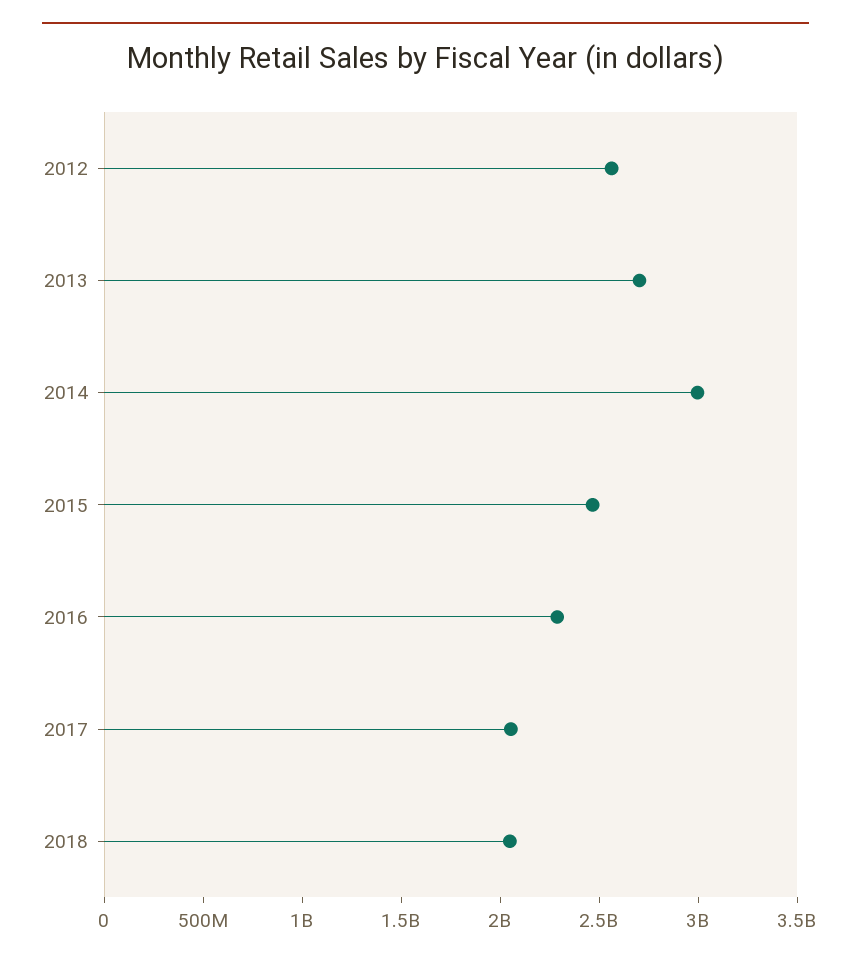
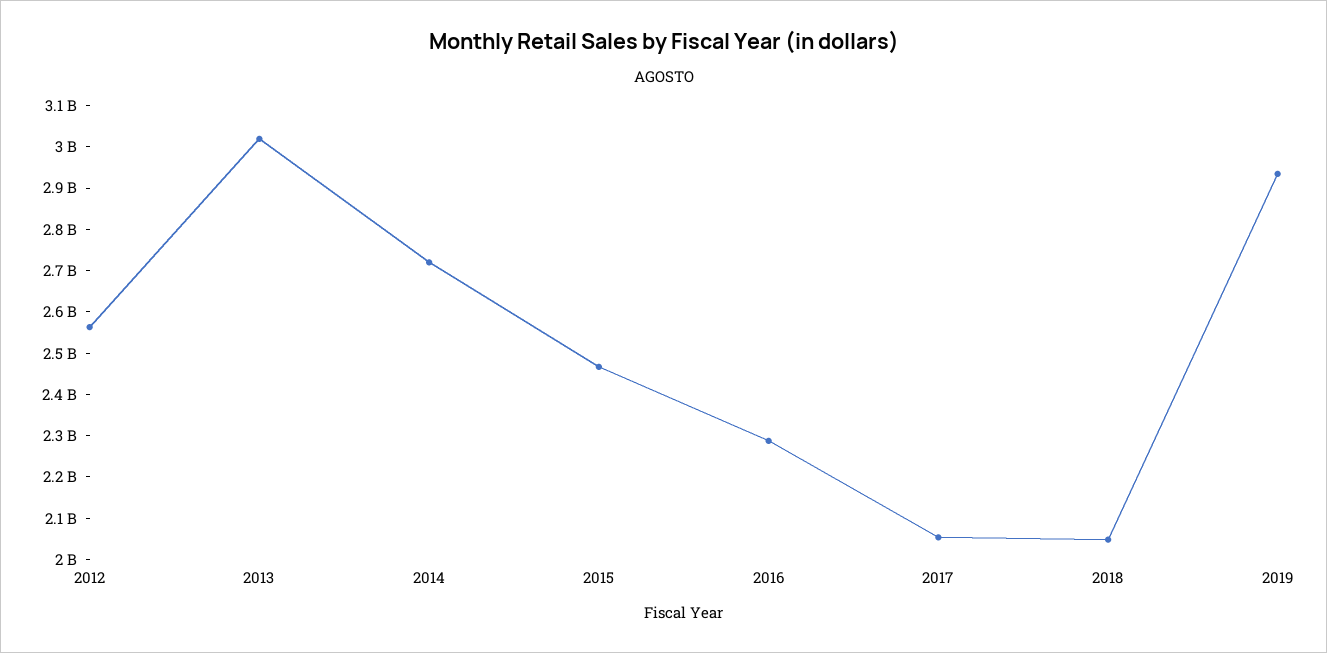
2013: 2700000000 -> 3020000000
2014: 3000000000 -> 2720000000
2019: none -> 2940000000

